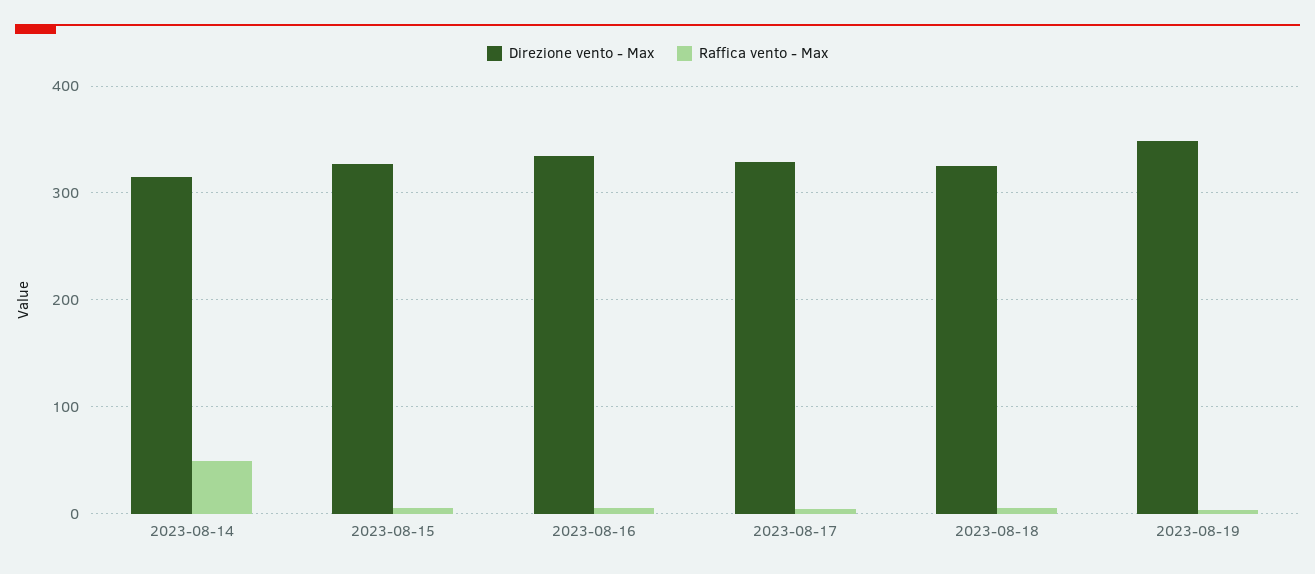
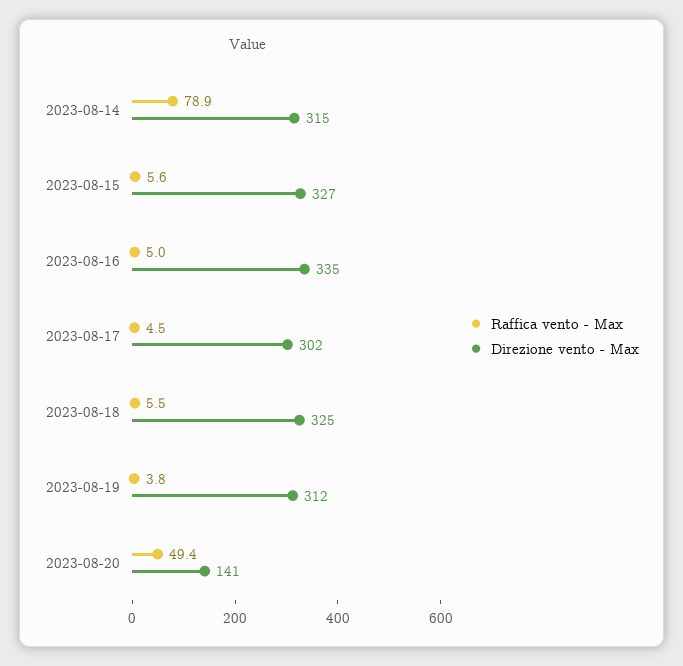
Raffica vento - Max, 2023-08-14: 50 -> 78.9
Direzione vento - Max, 2023-08-17: 330 -> 302
Direzione vento - Max, 2023-08-19: 350 -> 312
Raffica vento - Max, 2023-08-20: none -> 49.4
Direzione vento - Max, 2023-08-20: none -> 141

